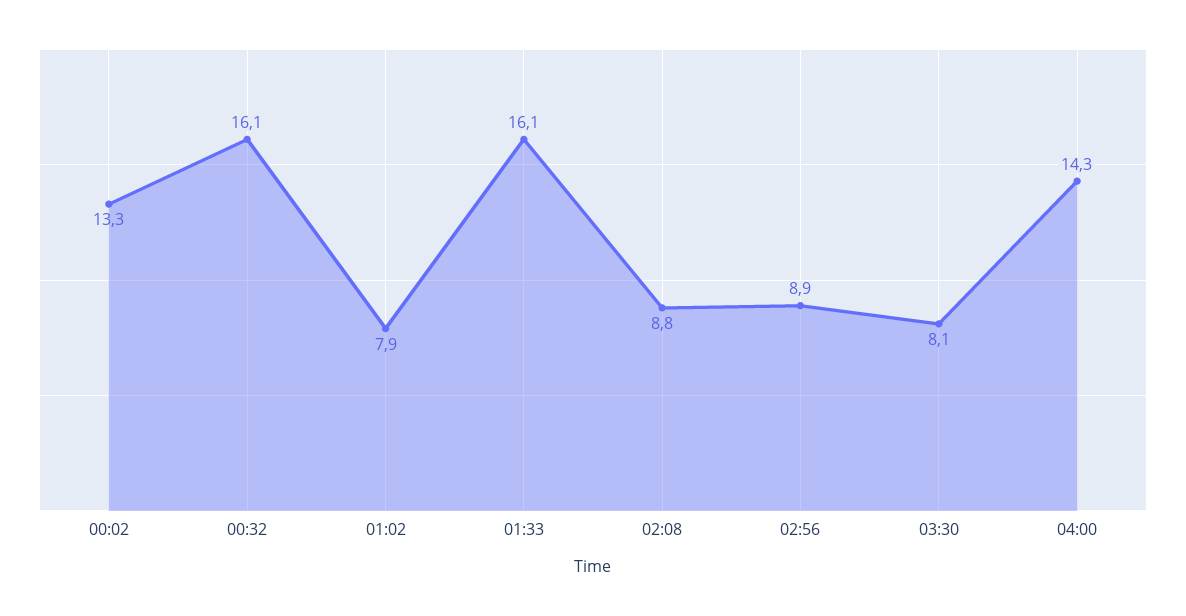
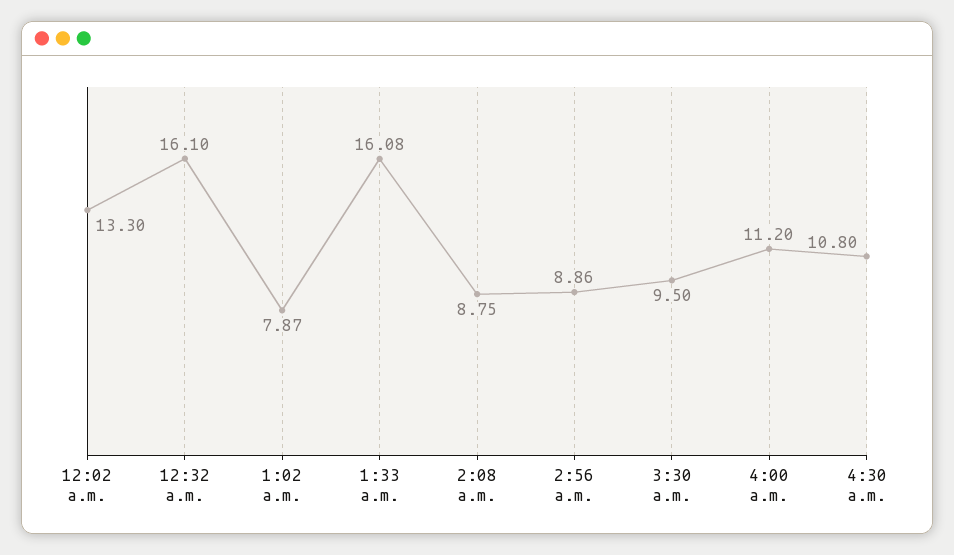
03:30: 8.1 -> 9.5
04:00: 14.3 -> 11.2
4:30 a.m.: none -> 10.8

